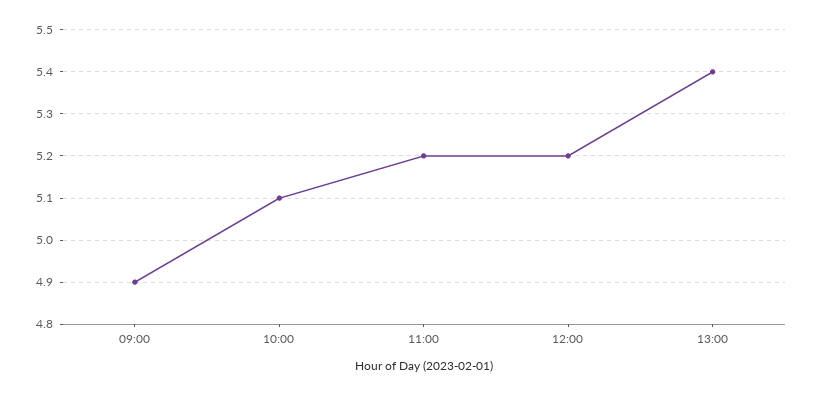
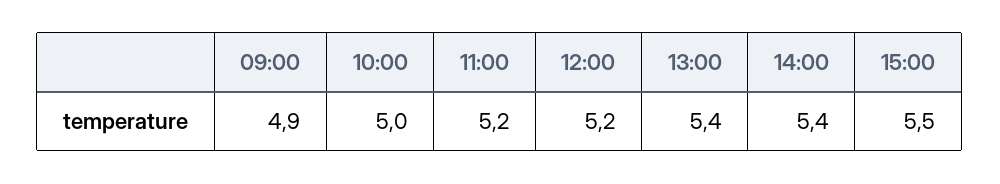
10:00: 5.1 -> 5
14:00: none -> 5.4
15:00: none -> 5.5

